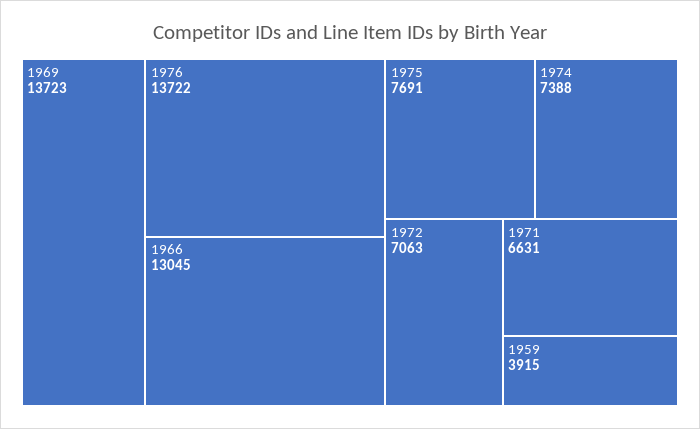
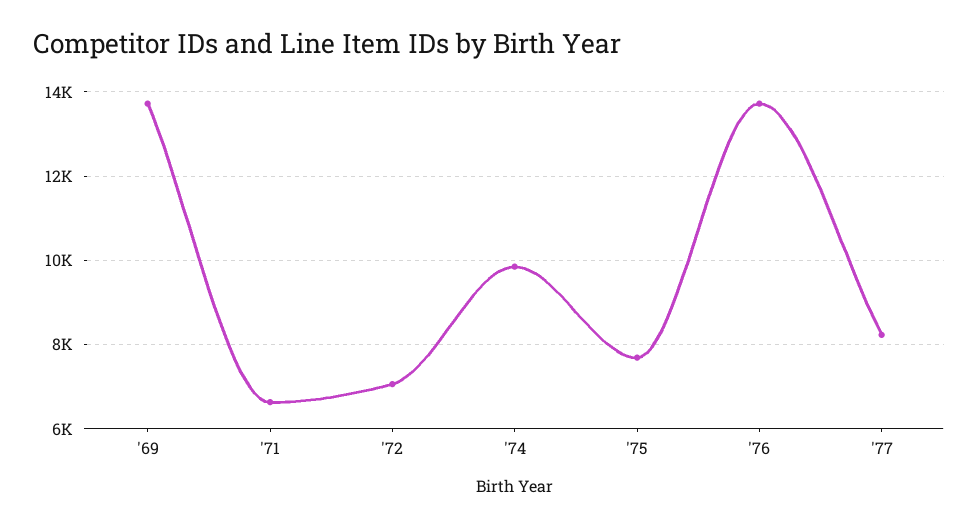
1966: 13045 -> none
1974: 7388 -> 9800
1959: 3915 -> none
'77: none -> 8200

